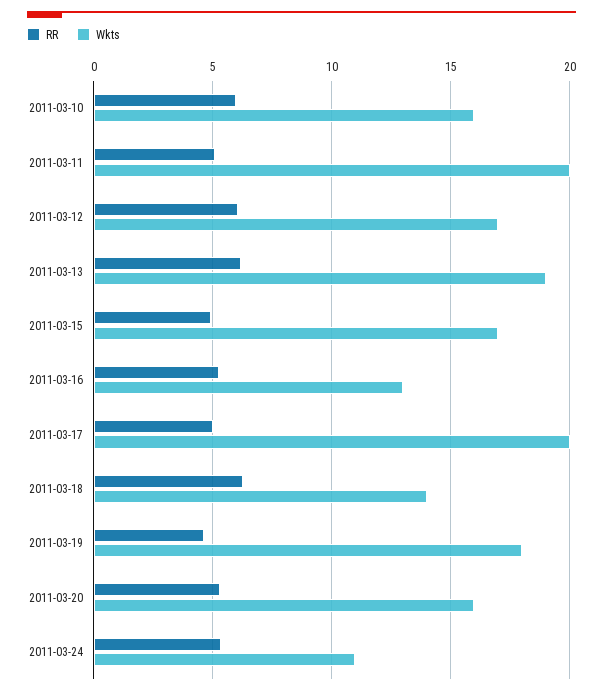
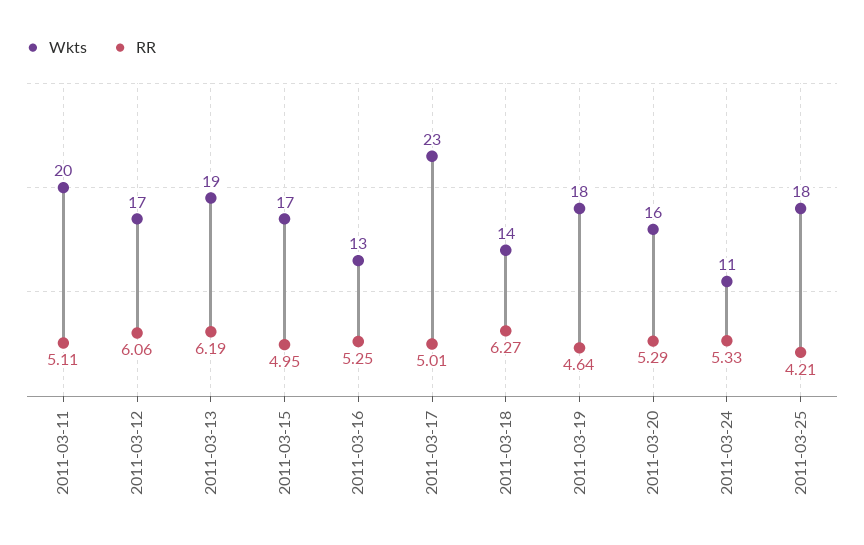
RR, 2011-03-10: 6 -> none
Wkts, 2011-03-10: 16 -> none
Wkts, 2011-03-17: 20 -> 23
Wkts, 2011-03-25: none -> 18
RR, 2011-03-25: none -> 4.21

